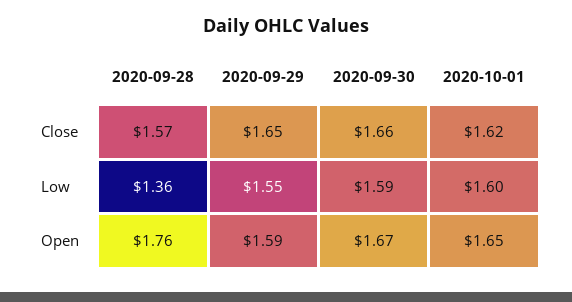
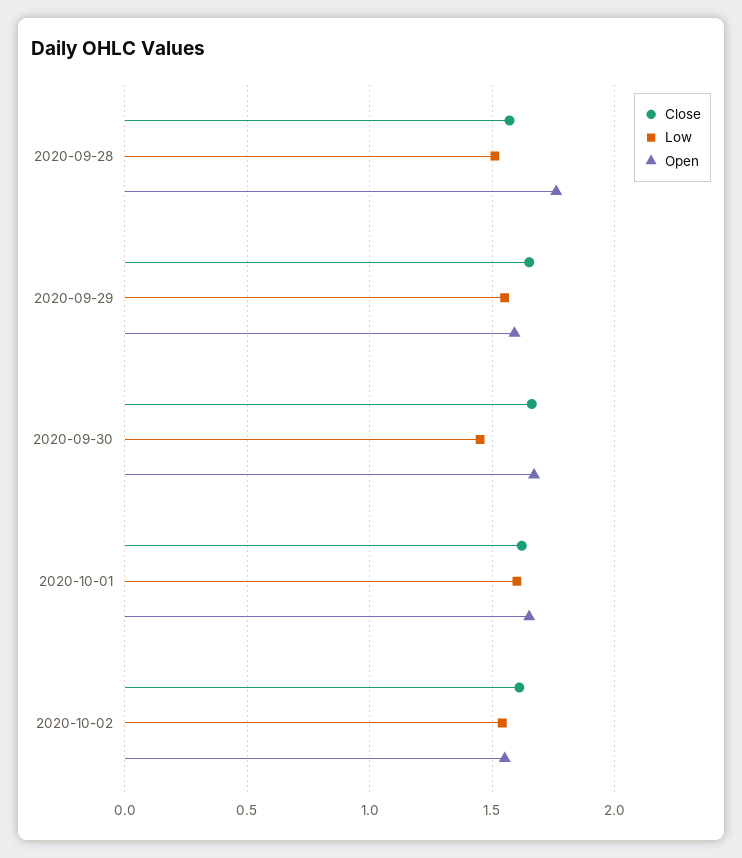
Low, 2020-09-28: 1.36 -> 1.5
Low, 2020-09-30: 1.59 -> 1.45
Close, 2020-10-02: none -> 1.6
Low, 2020-10-02: none -> 1.55
Open, 2020-10-02: none -> 1.55

